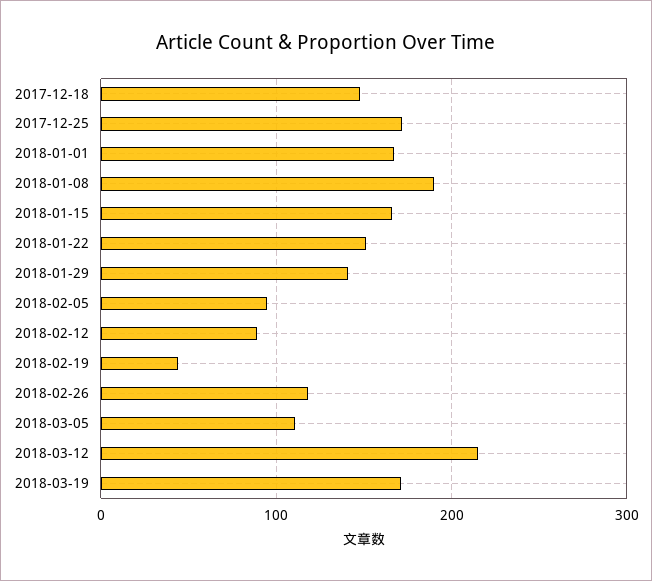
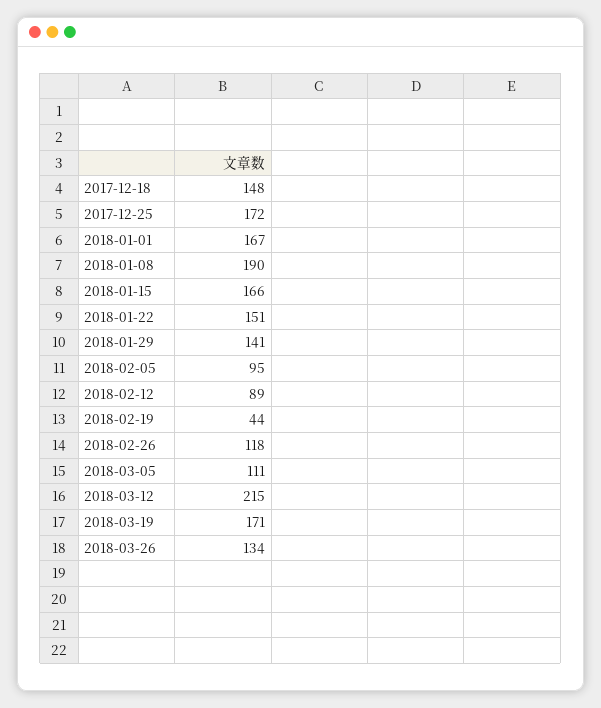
2018-03-26: none -> 134

